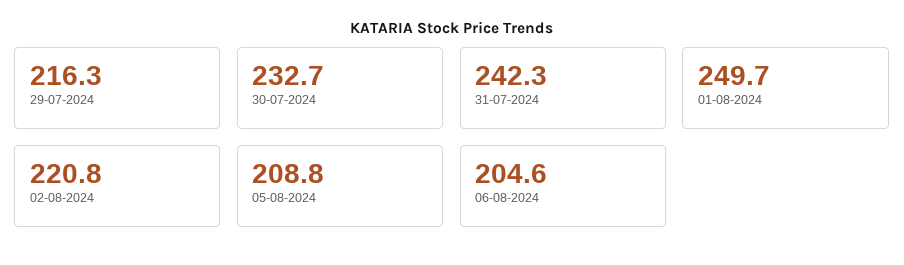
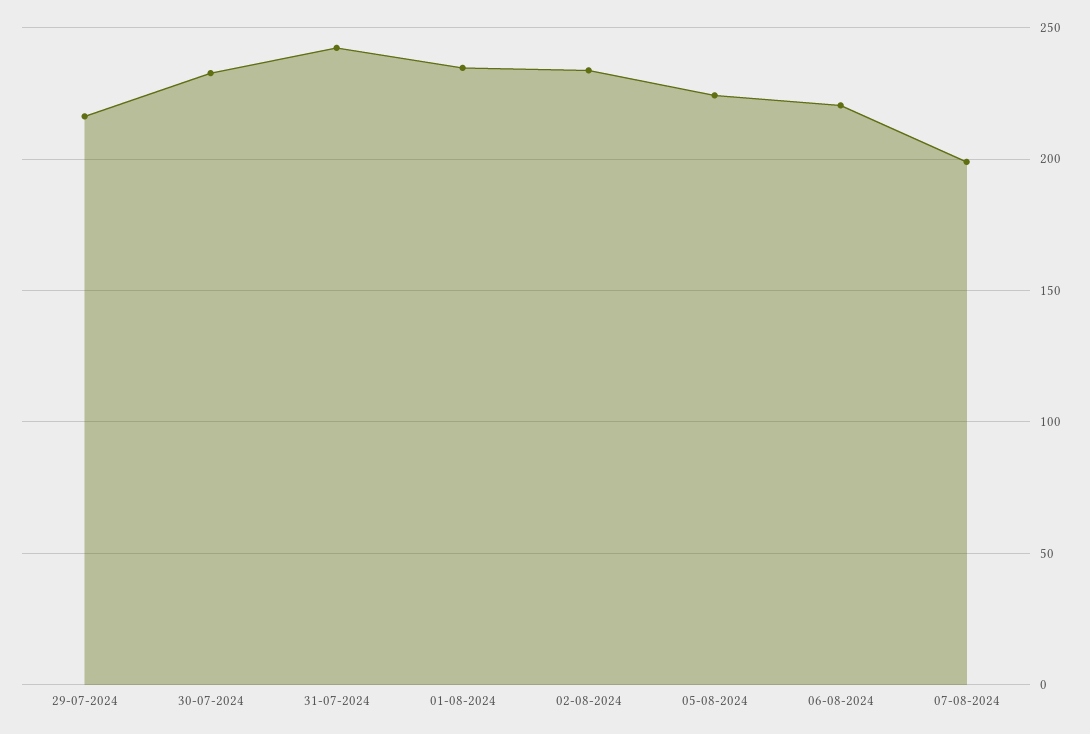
01-08-2024: 249.7 -> 235
02-08-2024: 220.8 -> 235
05-08-2024: 208.8 -> 225
06-08-2024: 204.6 -> 220
07-08-2024: none -> 200

